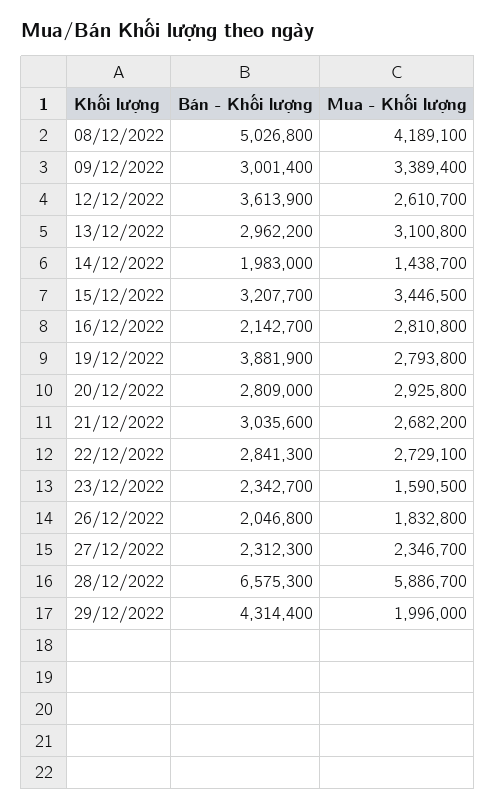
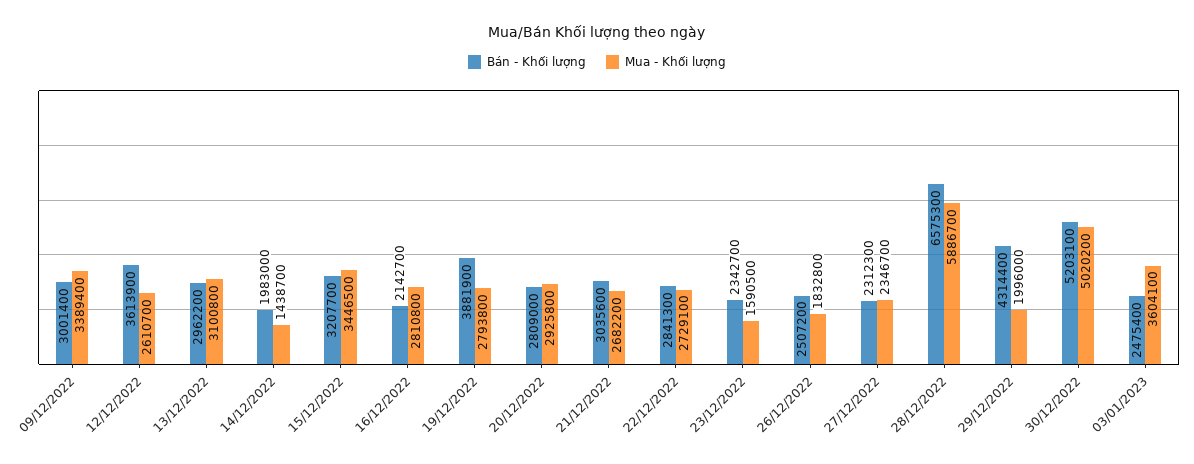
Bán - Khối lượng, 08/12/2022: 5026800 -> none
Mua - Khối lượng, 08/12/2022: 4189100 -> none
Bán - Khối lượng, 26/12/2022: 2046800 -> 2507200
Bán - Khối lượng, 30/12/2022: none -> 5203100
Mua - Khối lượng, 30/12/2022: none -> 5020200
Bán - Khối lượng, 03/01/2023: none -> 2475400
Mua - Khối lượng, 03/01/2023: none -> 3604100

